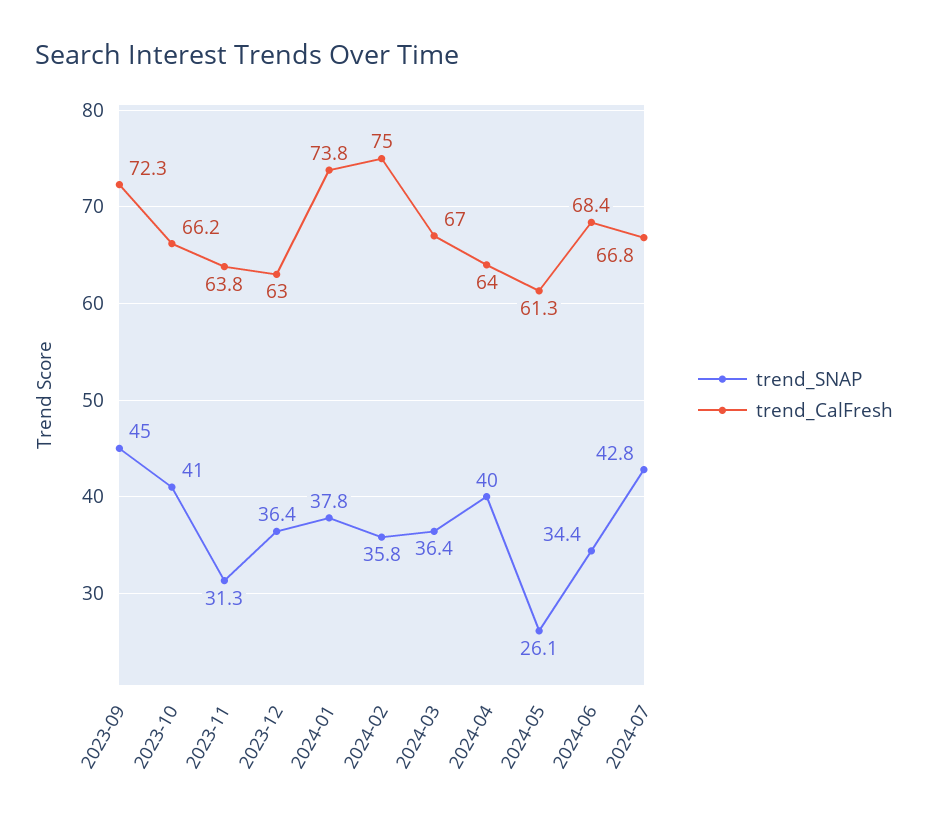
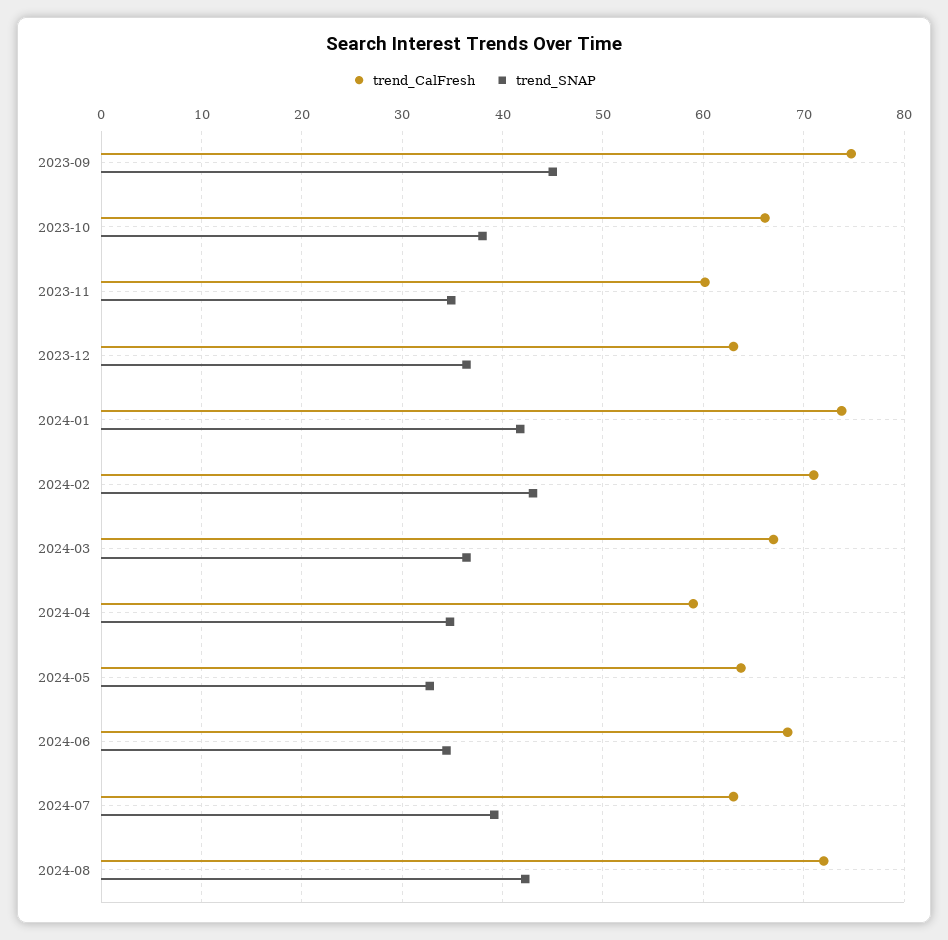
trend_CalFresh, 2023-09: 72.3 -> 75
trend_SNAP, 2023-10: 41 -> 38
trend_SNAP, 2023-11: 31.3 -> 35
trend_CalFresh, 2023-11: 63.8 -> 60
trend_SNAP, 2024-01: 37.8 -> 42
trend_SNAP, 2024-02: 35.8 -> 43
trend_CalFresh, 2024-02: 75 -> 71
trend_SNAP, 2024-04: 40 -> 35
trend_CalFresh, 2024-04: 64 -> 59
trend_SNAP, 2024-05: 26.1 -> 33
trend_CalFresh, 2024-05: 61.3 -> 64
trend_SNAP, 2024-07: 42.8 -> 39
trend_CalFresh, 2024-07: 66.8 -> 63
trend_CalFresh, 2024-08: none -> 72
trend_SNAP, 2024-08: none -> 42

